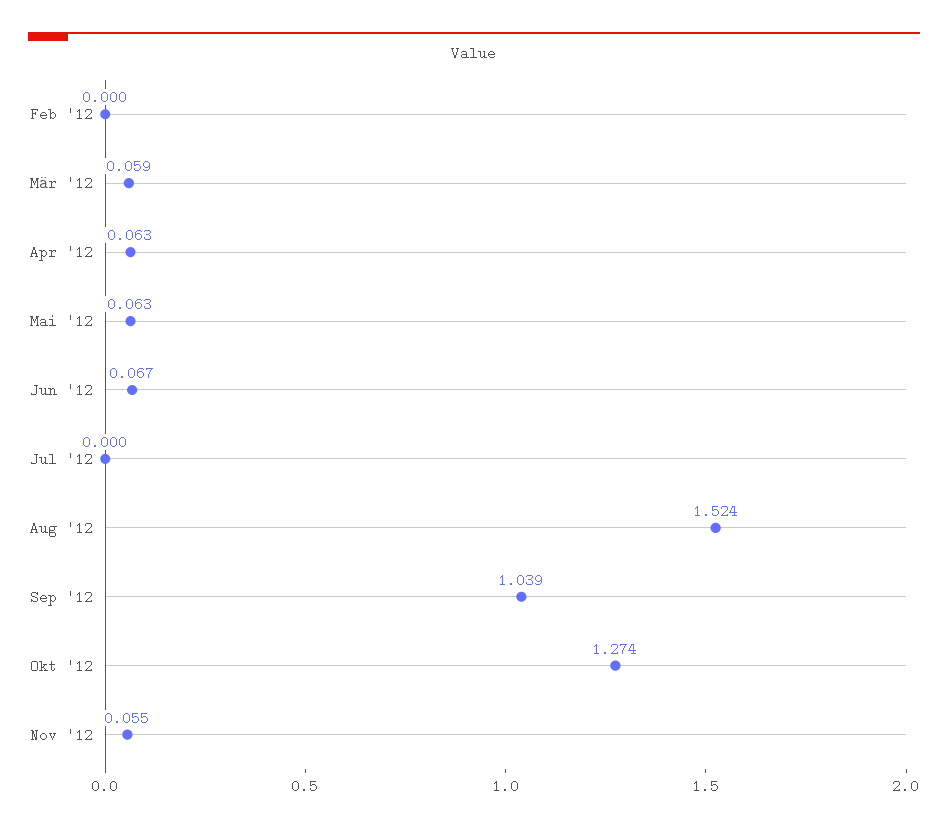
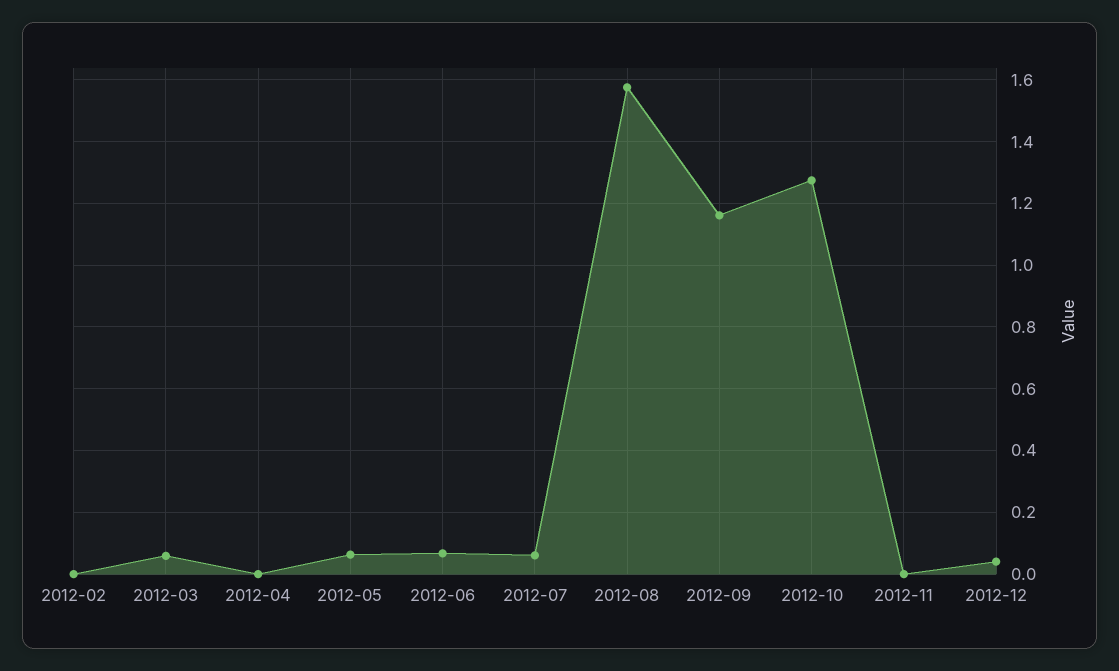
Apr '12: 0.063 -> 0
Jul '12: 0 -> 0.06
Aug '12: 1.524 -> 1.58
Sep '12: 1.039 -> 1.16
Nov '12: 0.055 -> 0
2012-12: none -> 0.04

